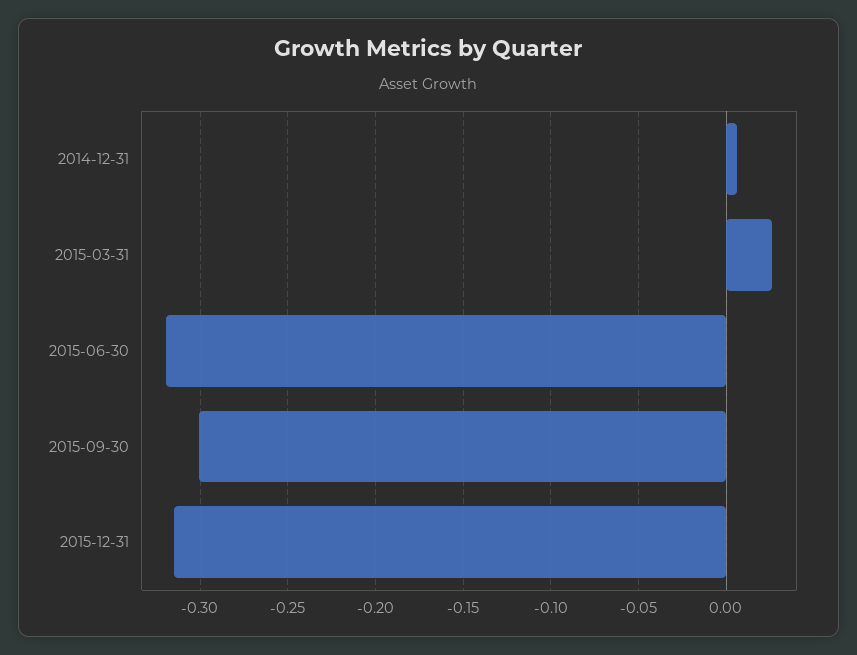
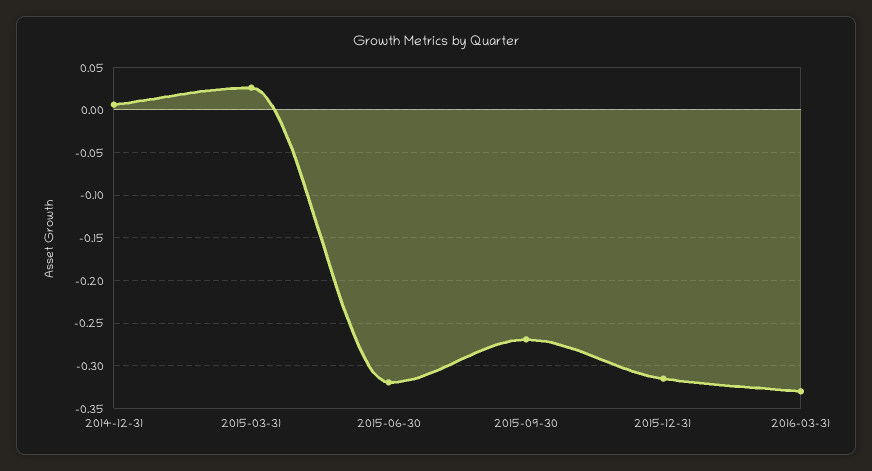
2015-09-30: -0.3 -> -0.27
2016-03-31: none -> -0.33

